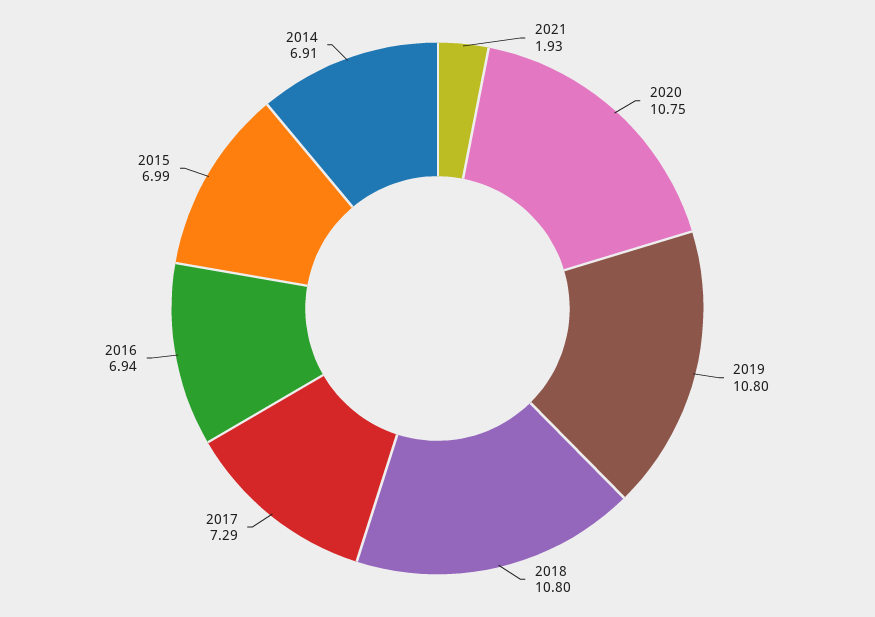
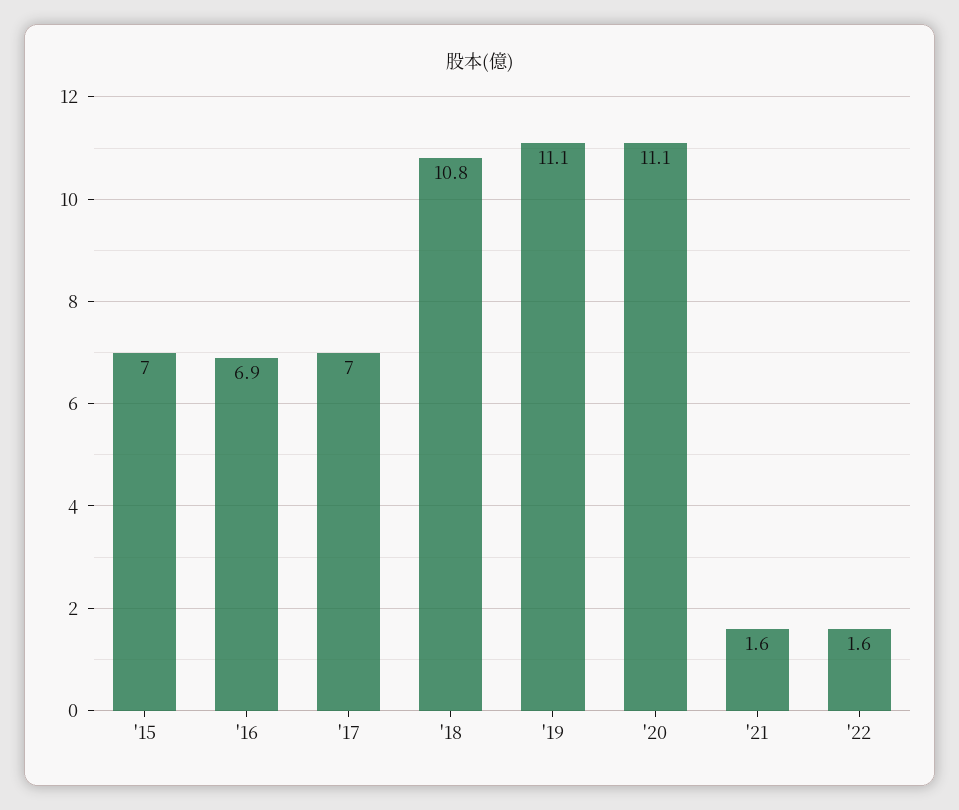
2021: 1.93 -> 1.6
2020: 10.75 -> 11.1
2019: 10.8 -> 11.1
2017: 7.29 -> 7
2014: 6.91 -> none
'22: none -> 1.6

